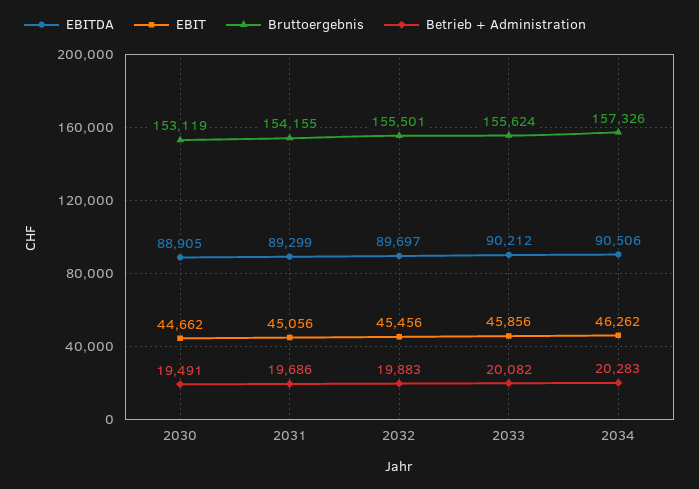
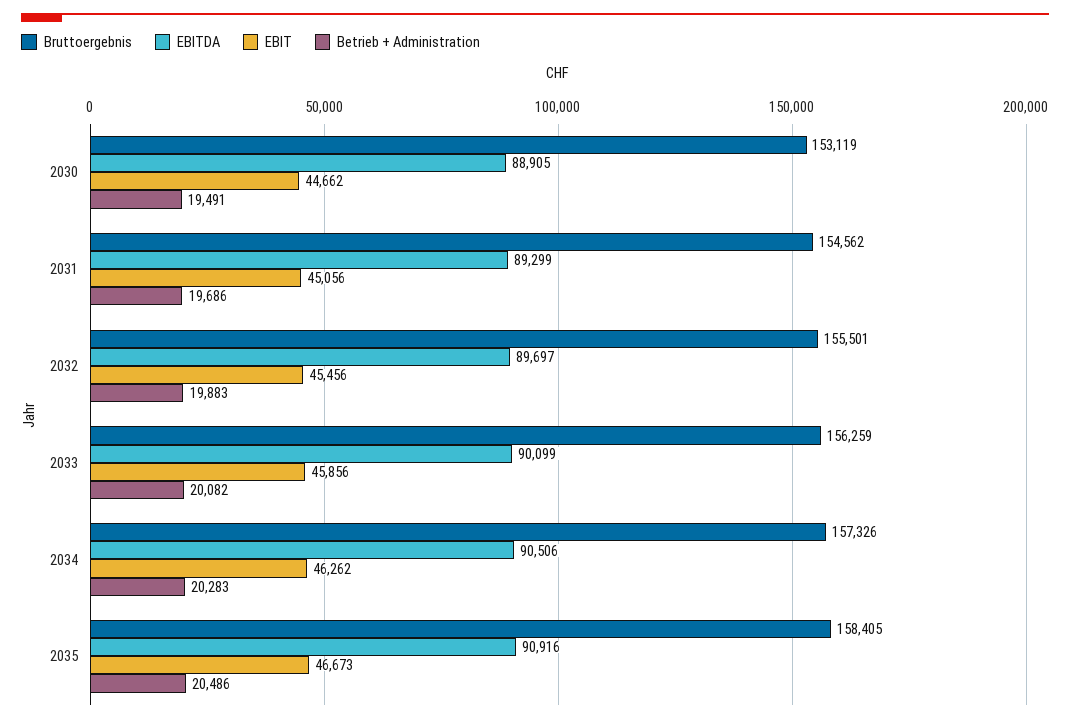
Bruttoergebnis, 2031: 154155 -> 154562
EBITDA, 2033: 90212 -> 90099
Bruttoergebnis, 2033: 155624 -> 156259
Bruttoergebnis, 2035: none -> 158405
EBITDA, 2035: none -> 90916
EBIT, 2035: none -> 46673
Betrieb + Administration, 2035: none -> 20486

